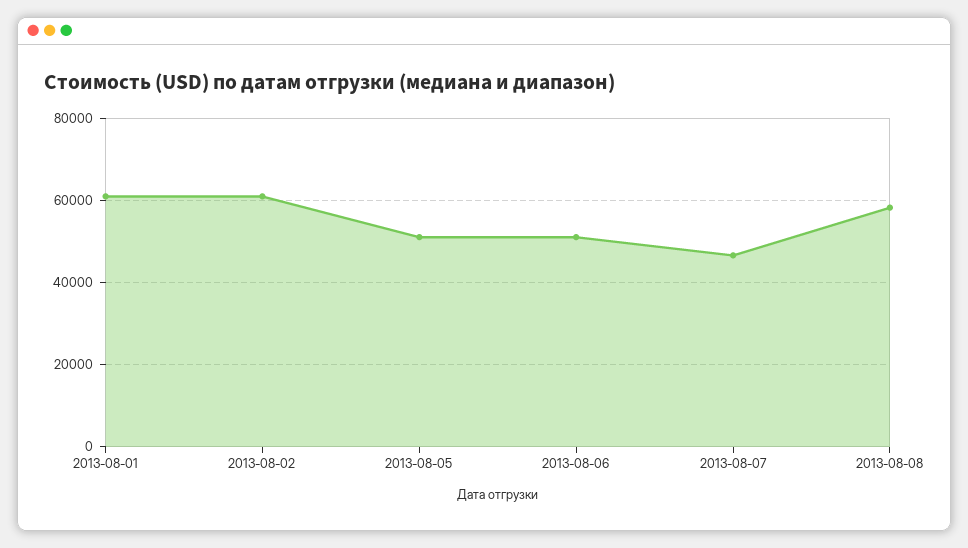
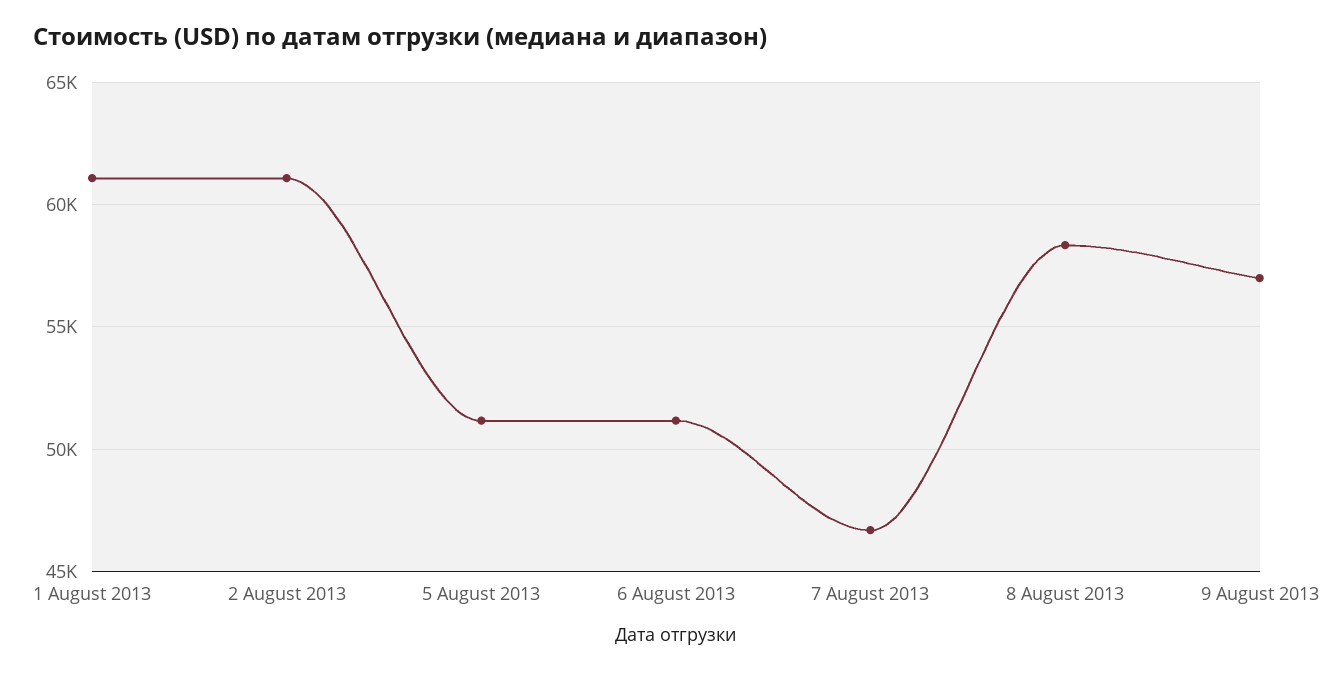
9 August 2013: none -> 57000

